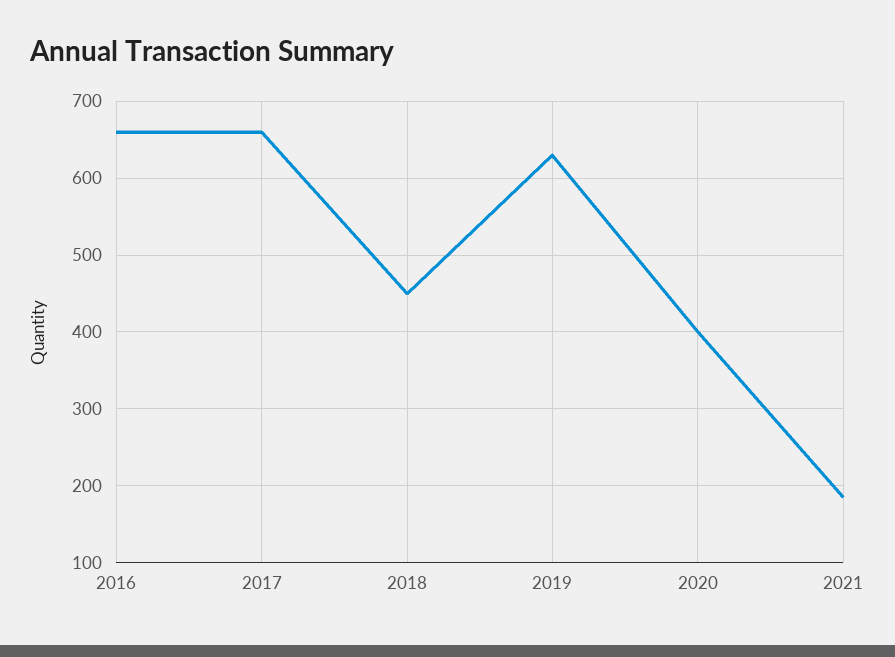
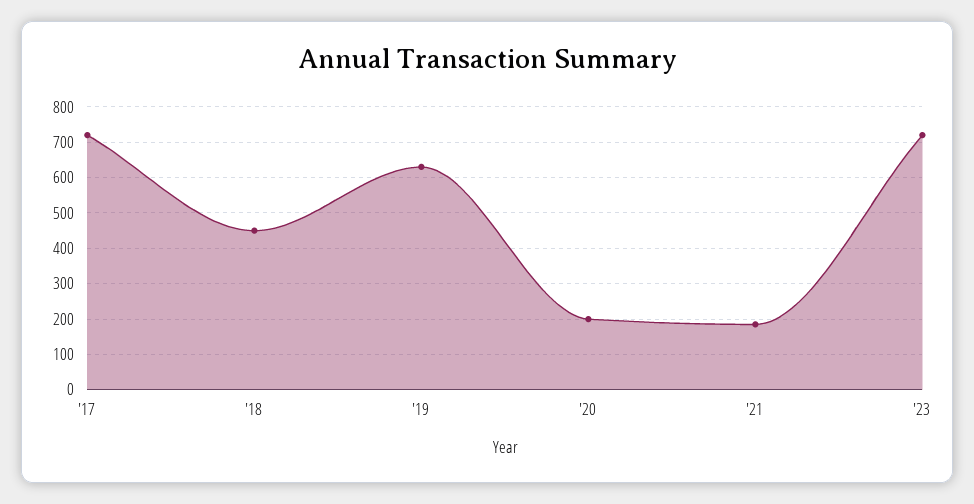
2016: 660 -> none
2017: 660 -> 720
2020: 400 -> 200
'23: none -> 720

